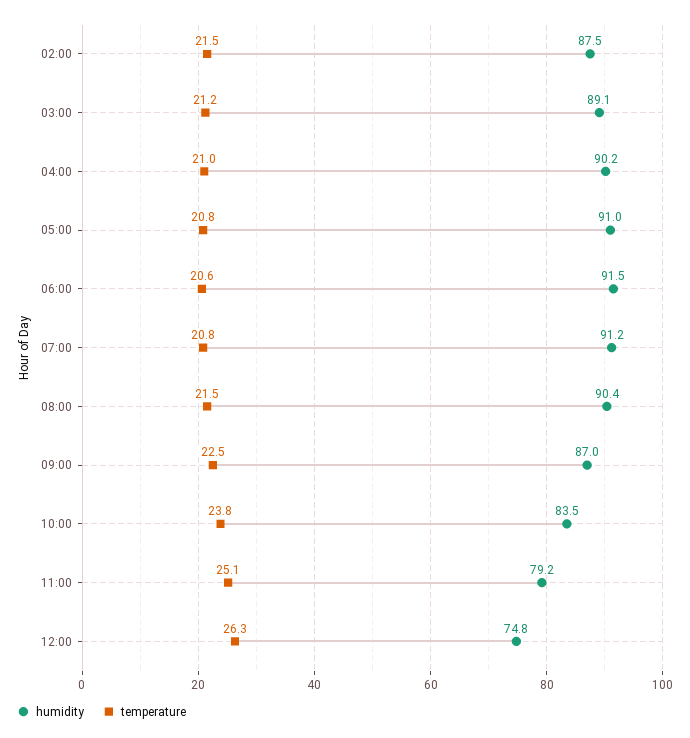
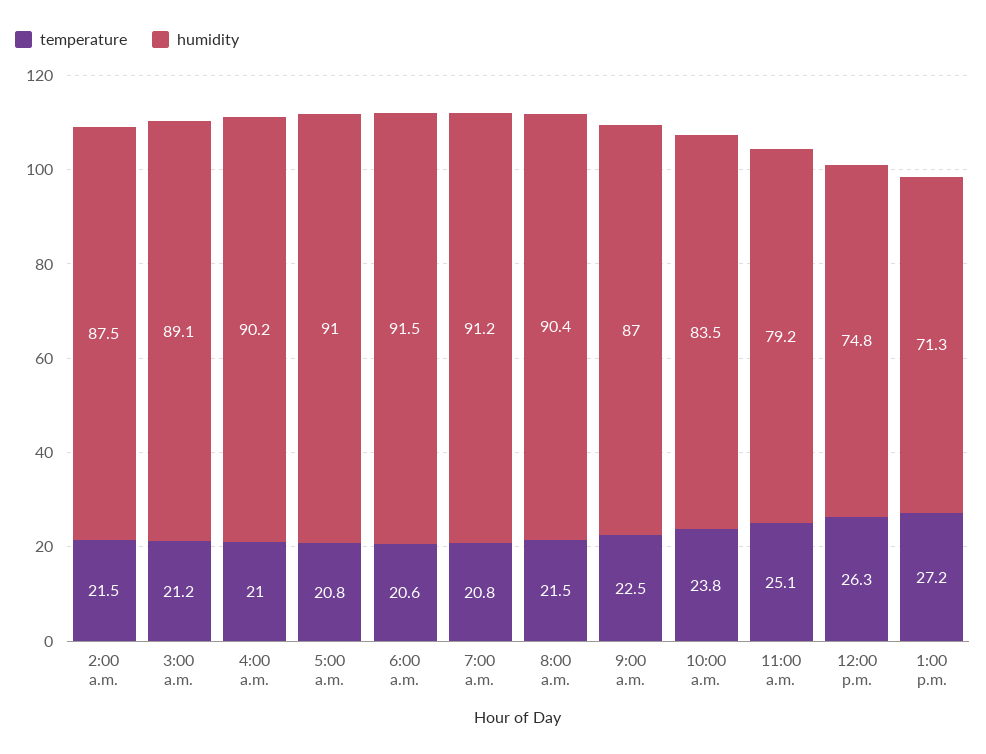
temperature, 1:00 p.m.: none -> 27.2
humidity, 1:00 p.m.: none -> 71.3

